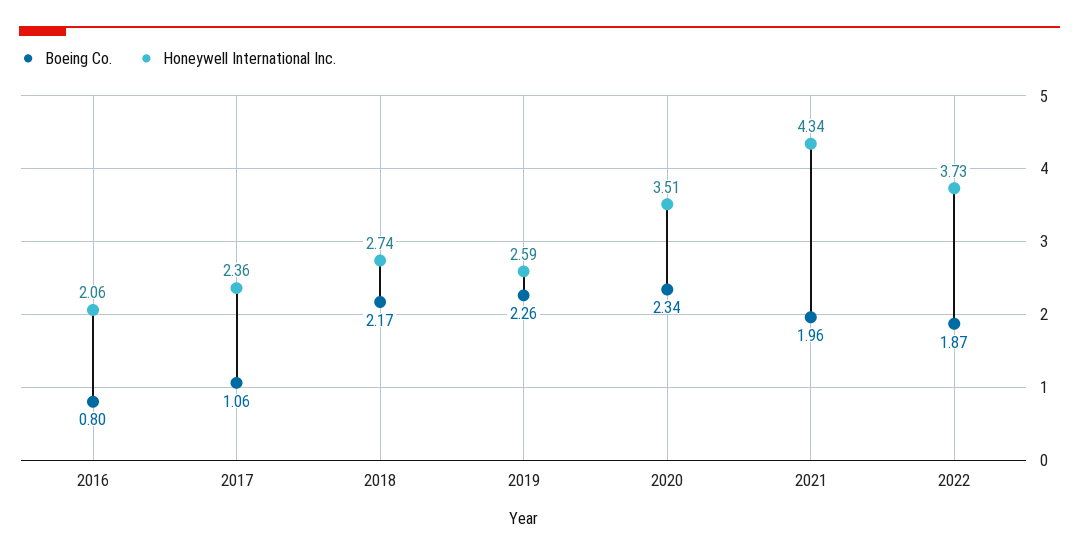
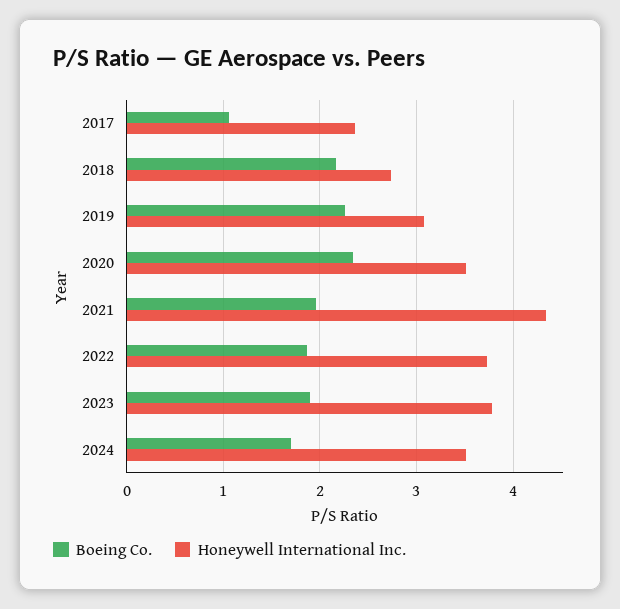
Boeing Co., 2016: 0.8 -> none
Honeywell International Inc., 2016: 2.06 -> none
Honeywell International Inc., 2019: 2.59 -> 3.1
Boeing Co., 2023: none -> 1.9
Honeywell International Inc., 2023: none -> 3.8
Boeing Co., 2024: none -> 1.7
Honeywell International Inc., 2024: none -> 3.5

